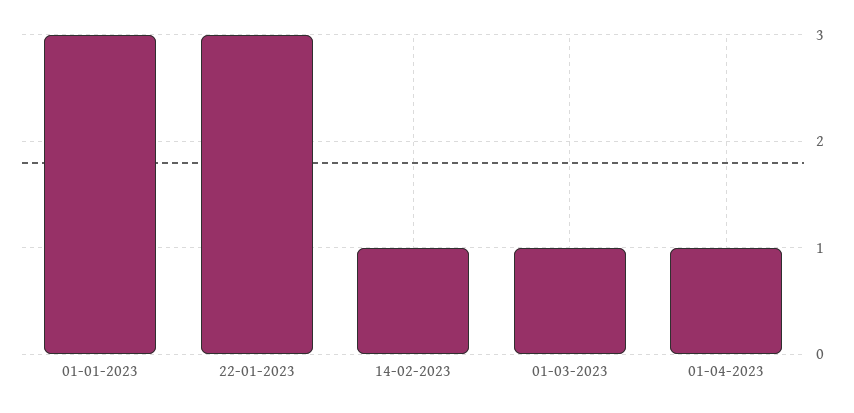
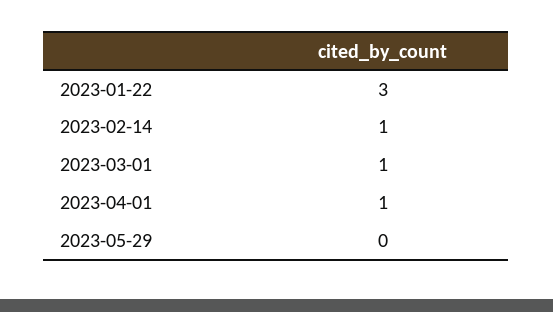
01-01-2023: 3 -> none
2023-05-29: none -> 0

